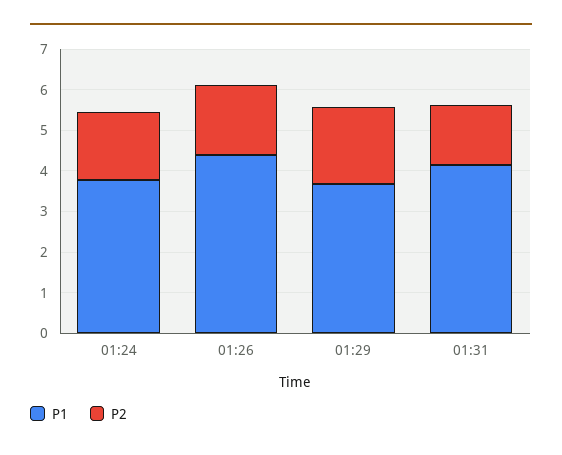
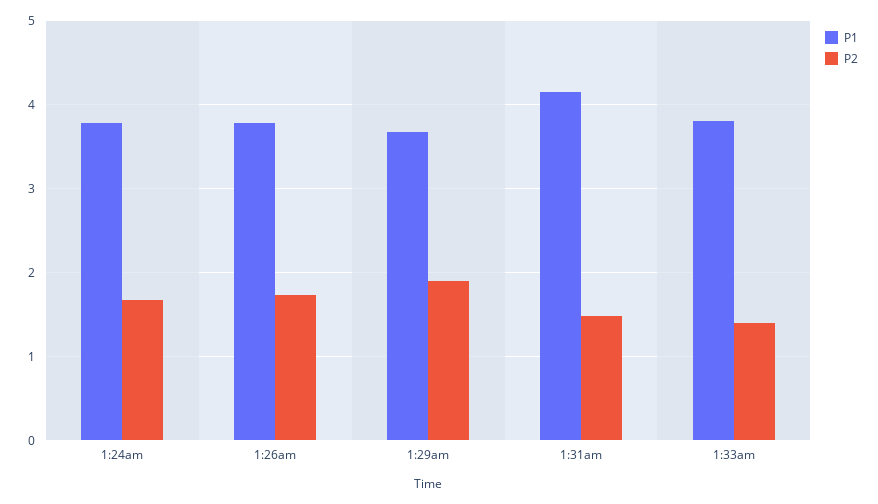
P1, 01:26: 4.4 -> 3.8
P1, 1:33am: none -> 3.8
P2, 1:33am: none -> 1.4

